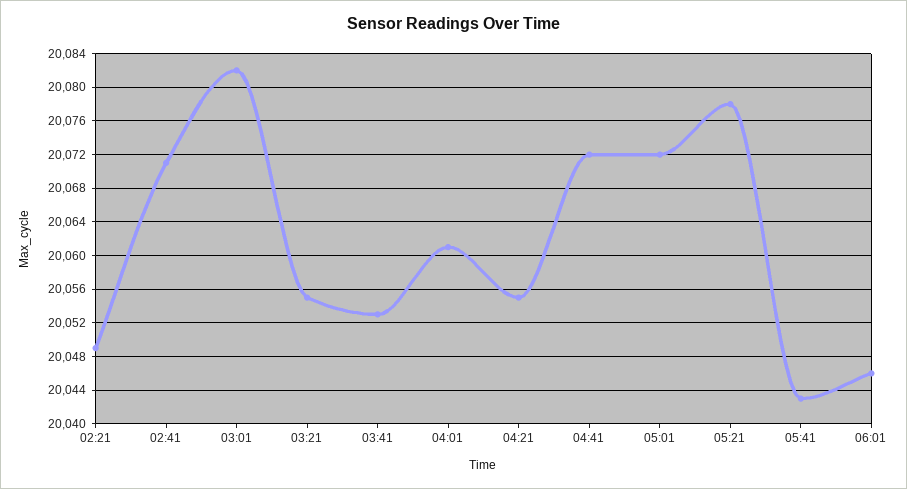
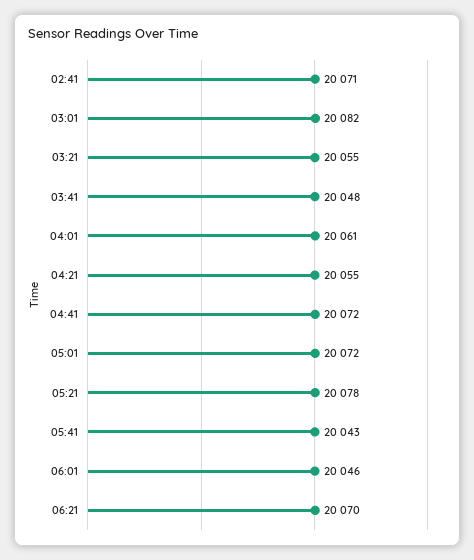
02:21: 20049 -> none
03:41: 20053 -> 20048
06:21: none -> 20070

